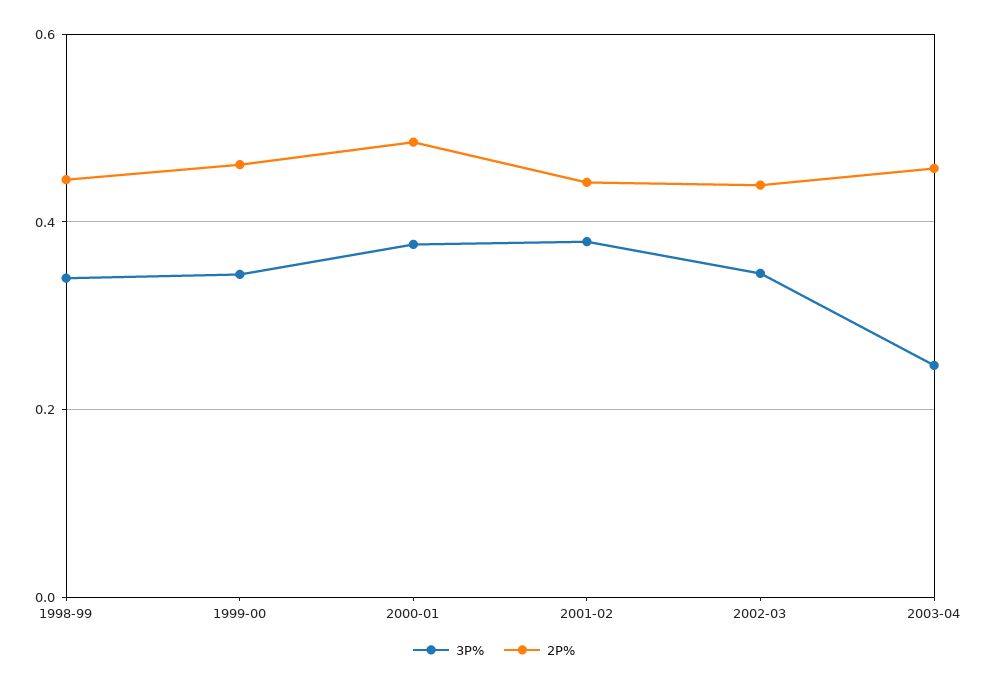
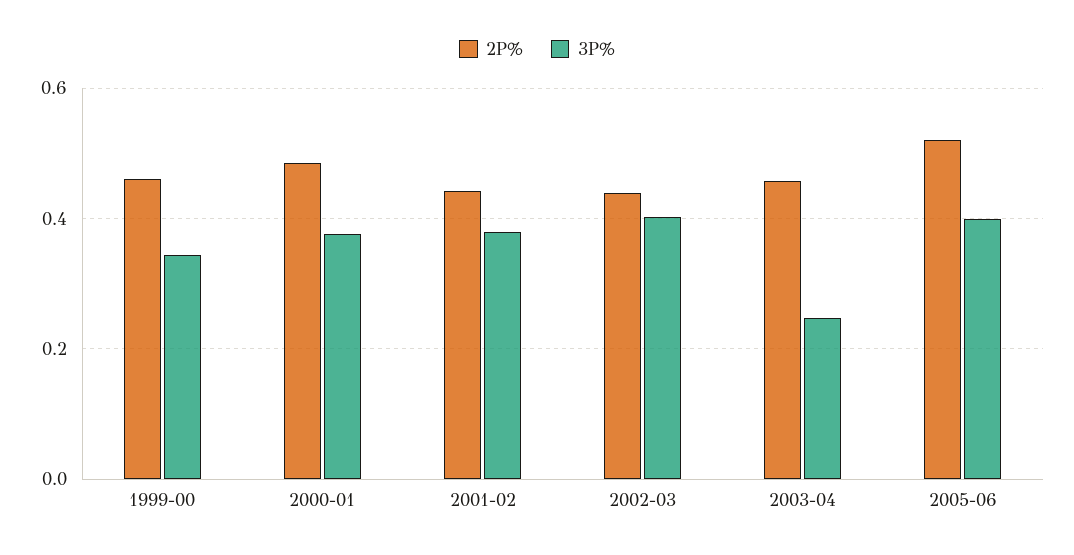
3P%, 1998-99: 0.34 -> none
2P%, 1998-99: 0.44 -> none
3P%, 2002-03: 0.34 -> 0.4
2P%, 2005-06: none -> 0.52
3P%, 2005-06: none -> 0.4

